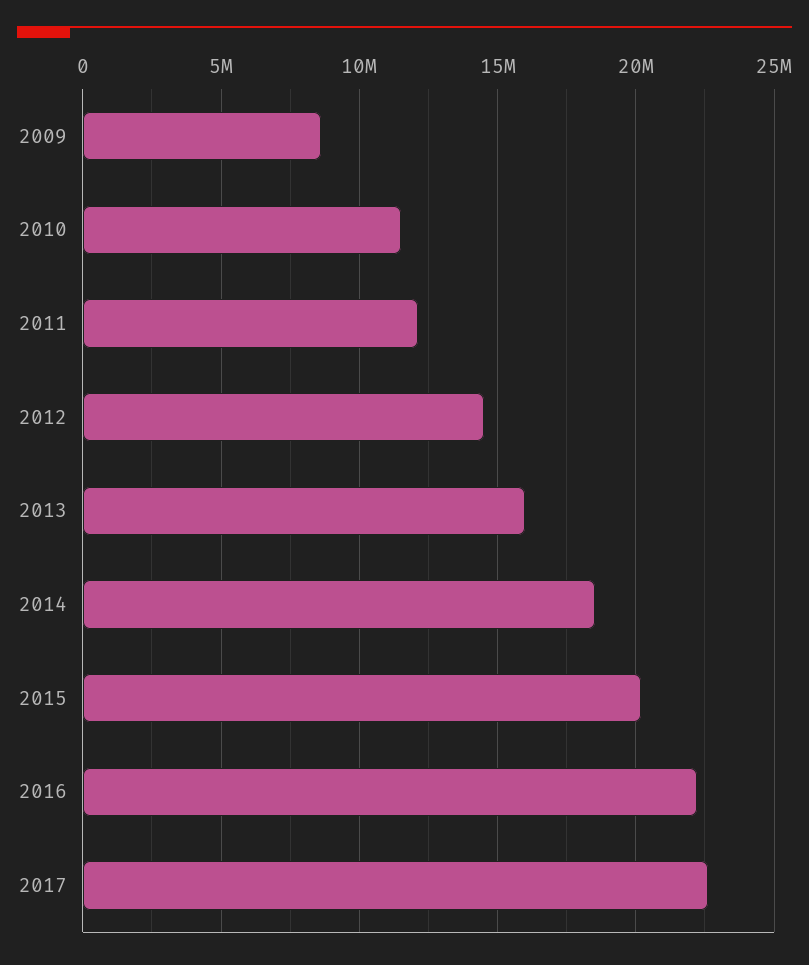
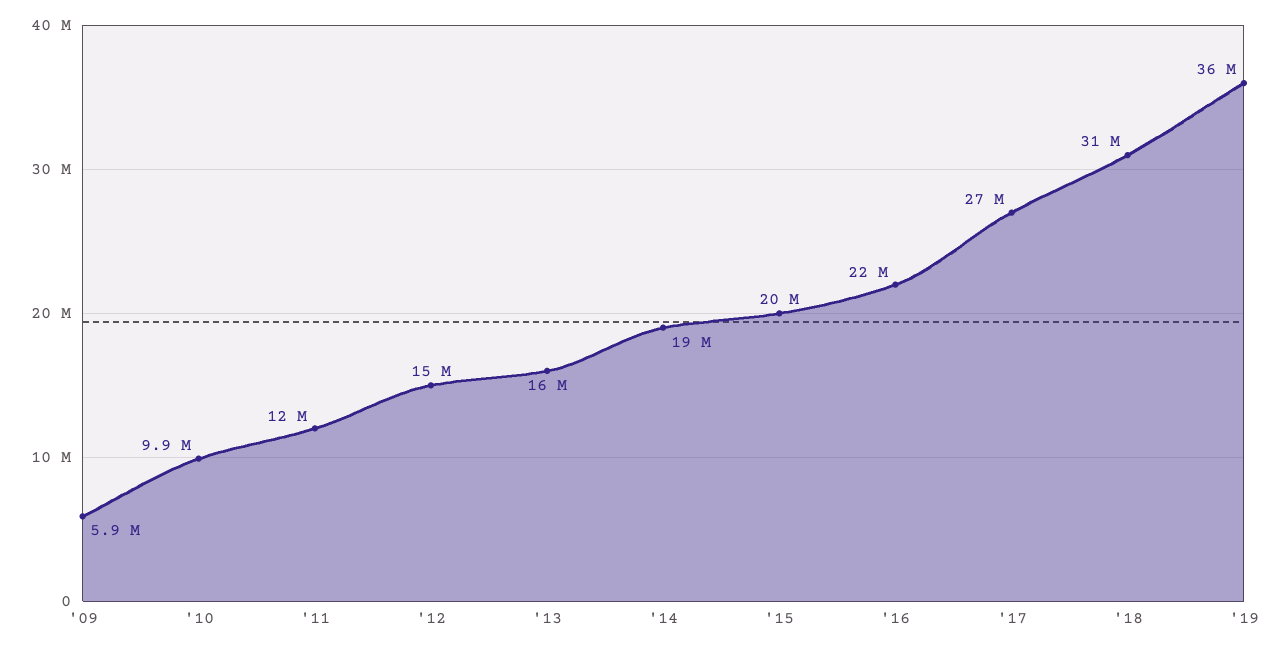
2009: 8500000 -> 5900000
2010: 11500000 -> 9900000
2017: 22500000 -> 27000000
'18: none -> 31000000
'19: none -> 36000000

